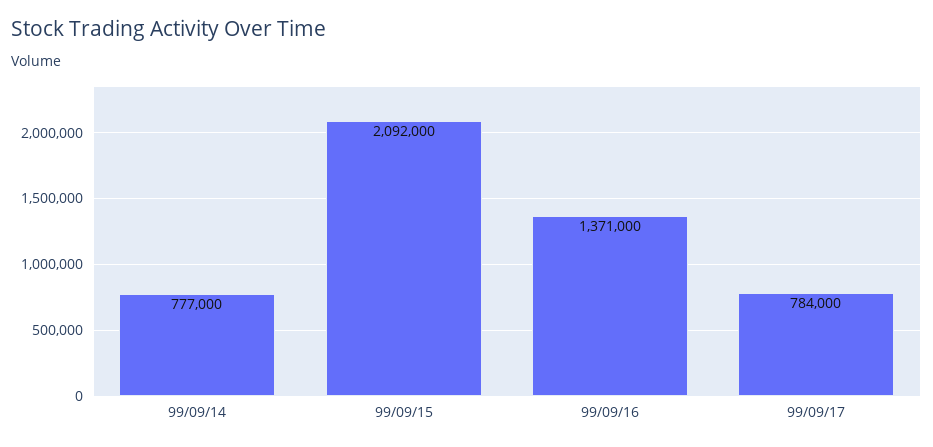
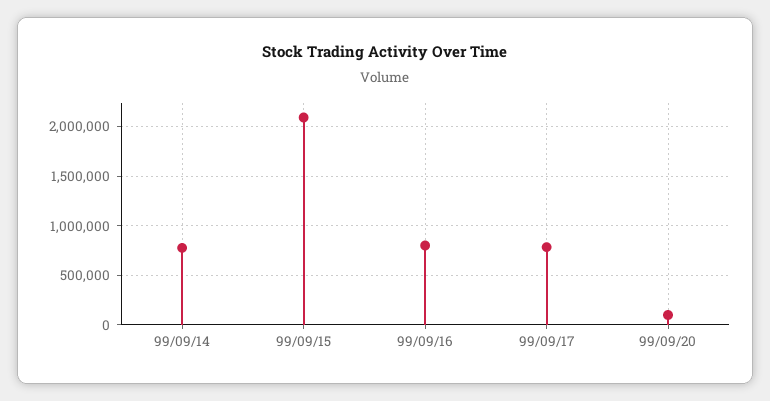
99/09/16: 1371000 -> 800000
99/09/20: none -> 100000

